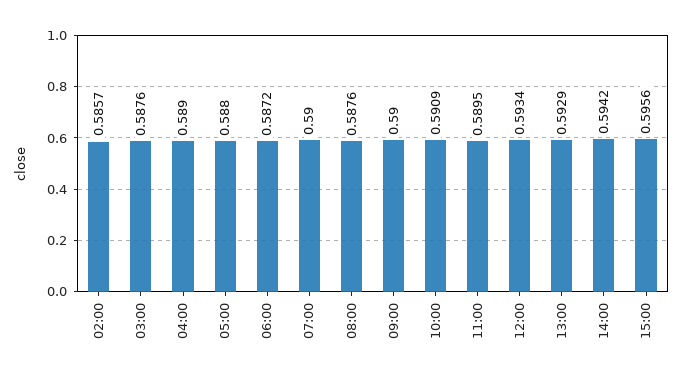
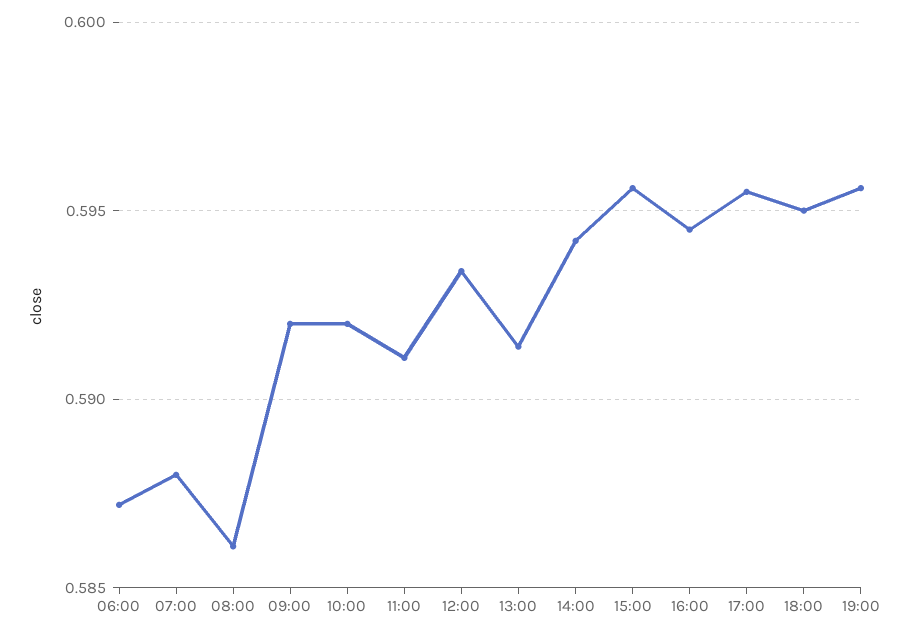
02:00: 0.5857 -> none
03:00: 0.5876 -> none
04:00: 0.589 -> none
05:00: 0.588 -> none
07:00: 0.59 -> 0.588
08:00: 0.5876 -> 0.586
09:00: 0.59 -> 0.592
10:00: 0.5909 -> 0.592
11:00: 0.5895 -> 0.591
13:00: 0.5929 -> 0.5915
16:00: none -> 0.5945
17:00: none -> 0.5955
18:00: none -> 0.595
19:00: none -> 0.5955

